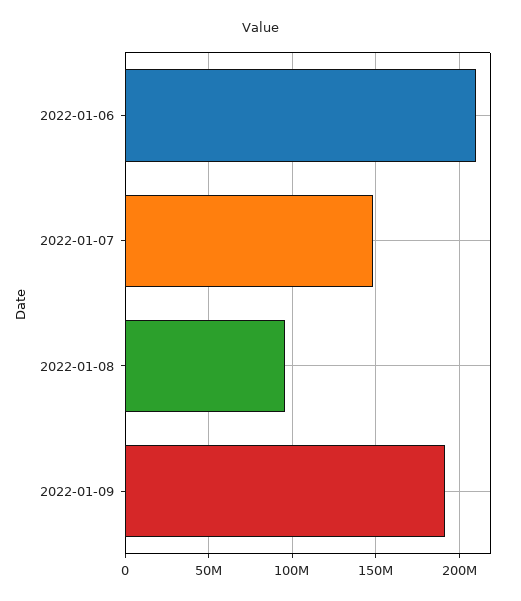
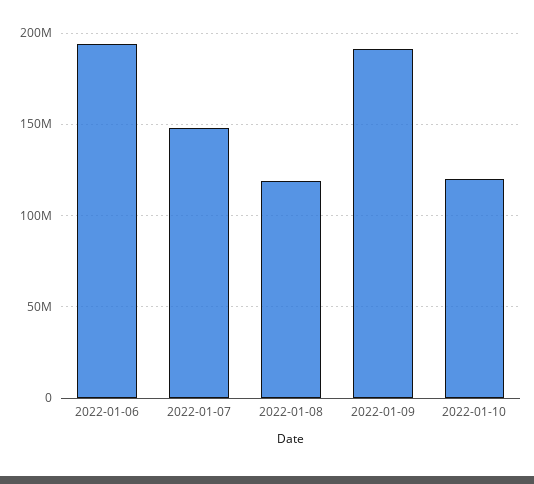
2022-01-06: 210000000 -> 195000000
2022-01-08: 95000000 -> 120000000
2022-01-10: none -> 120000000

